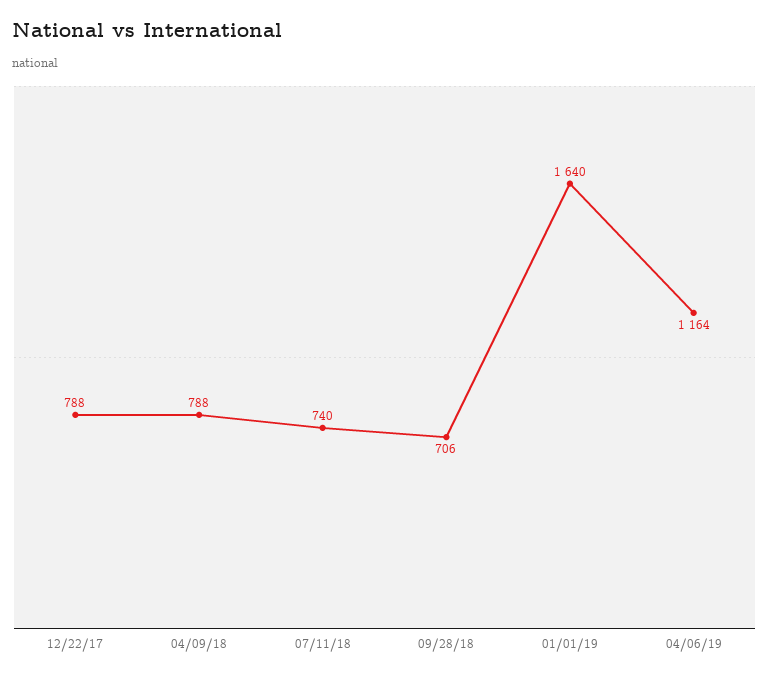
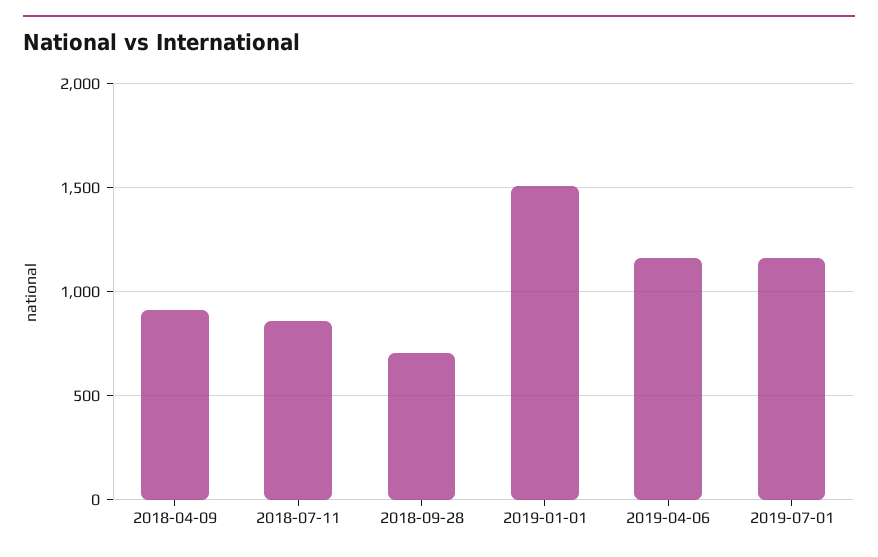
12/22/17: 788 -> none
04/09/18: 788 -> 900
07/11/18: 740 -> 850
01/01/19: 1640 -> 1500
2019-07-01: none -> 1150

